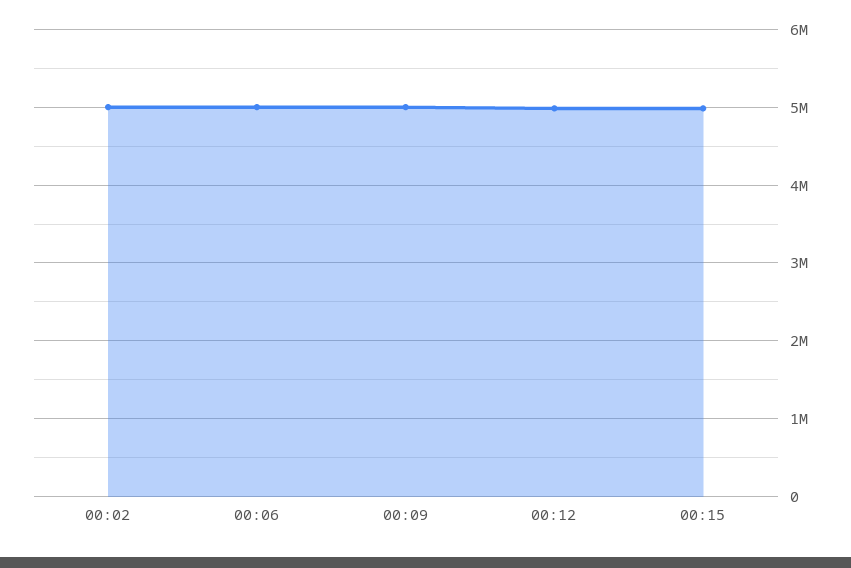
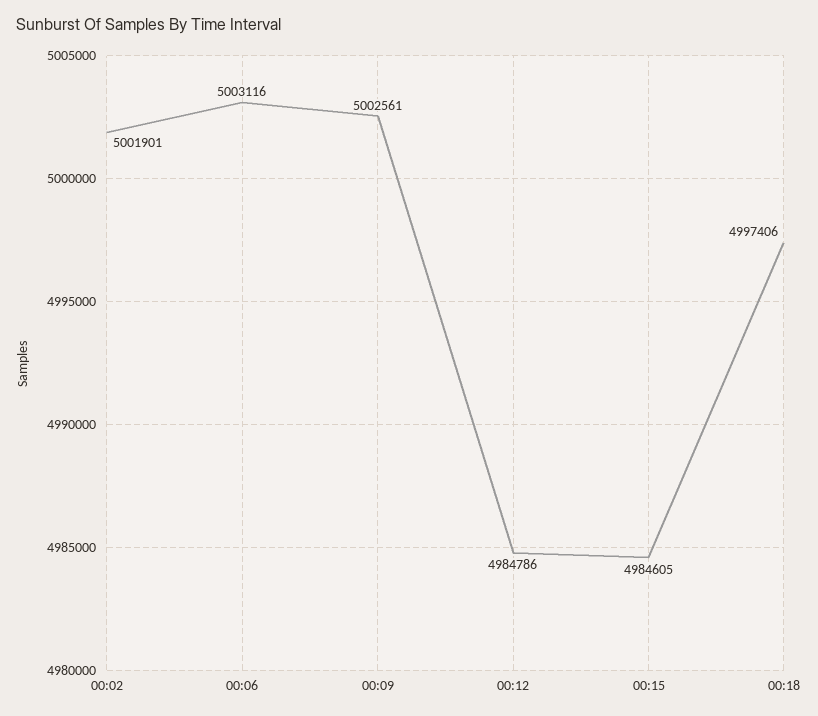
00:18: none -> 4997406

